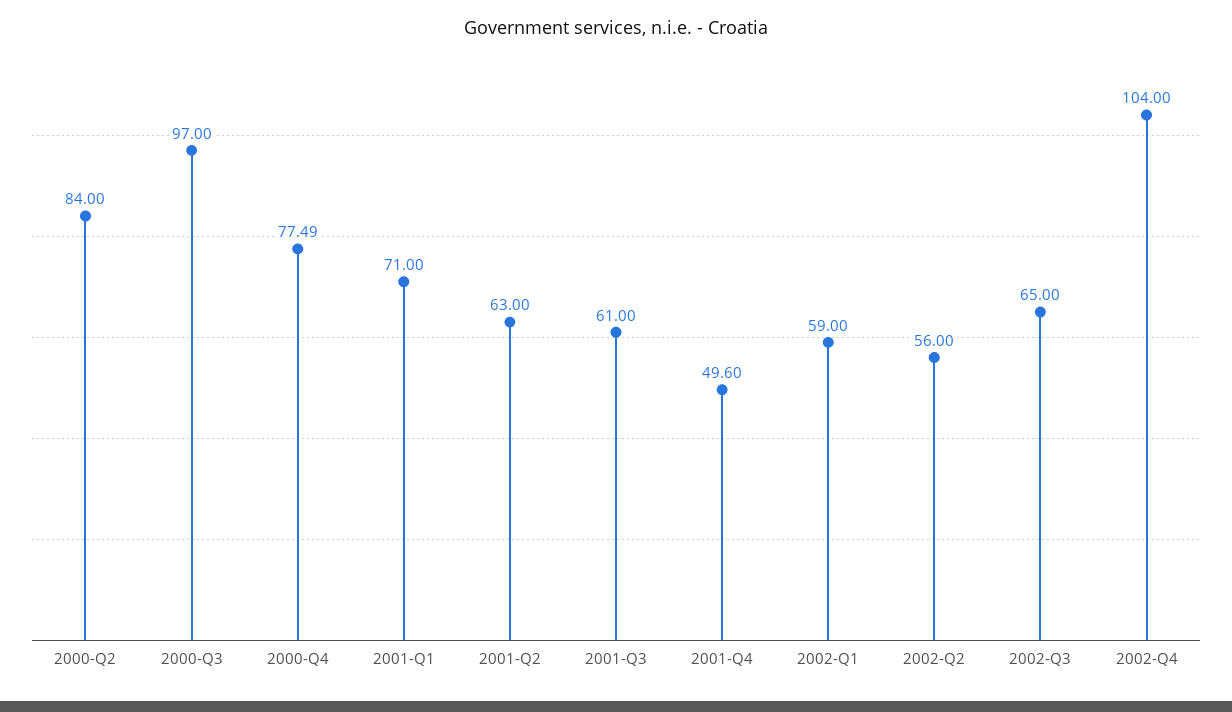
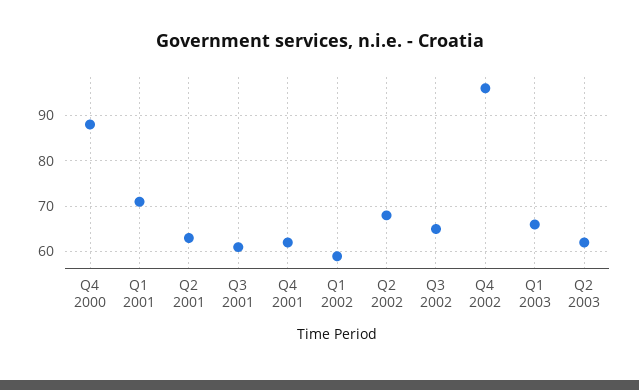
2000-Q2: 84 -> none
2000-Q3: 97 -> none
2000-Q4: 77.49 -> 88
2001-Q4: 49.6 -> 62
2002-Q2: 56 -> 68
2002-Q4: 104 -> 96
Q1 2003: none -> 66
Q2 2003: none -> 62

